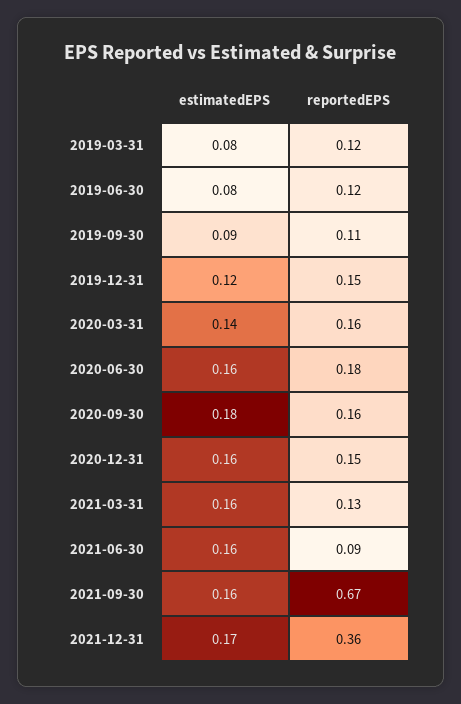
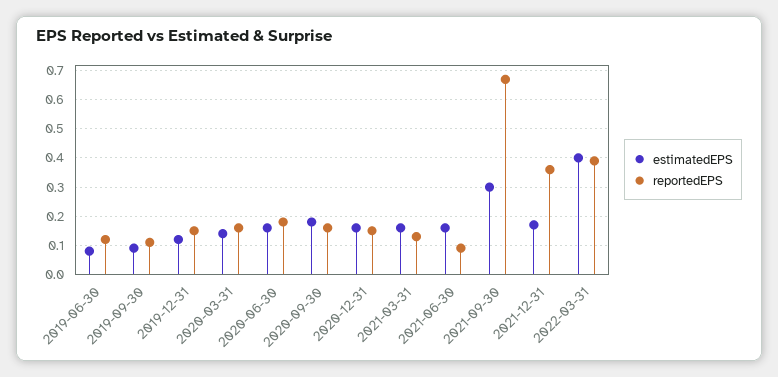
estimatedEPS, 2019-03-31: 0.08 -> none
reportedEPS, 2019-03-31: 0.12 -> none
estimatedEPS, 2021-09-30: 0.16 -> 0.3
estimatedEPS, 2022-03-31: none -> 0.4
reportedEPS, 2022-03-31: none -> 0.4

